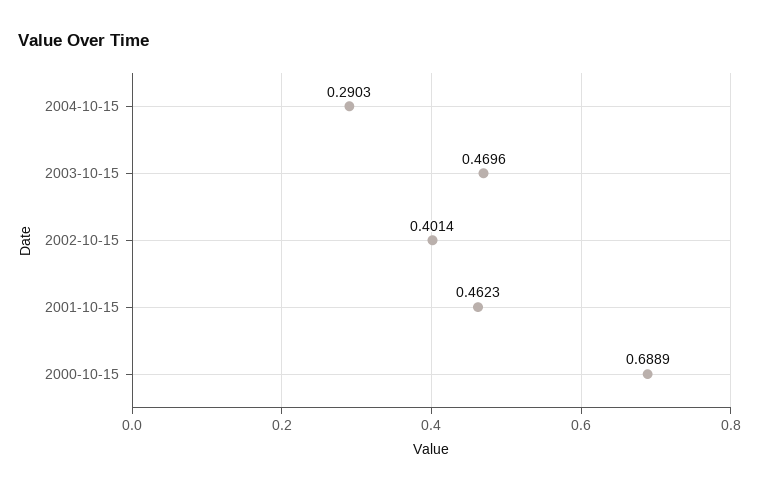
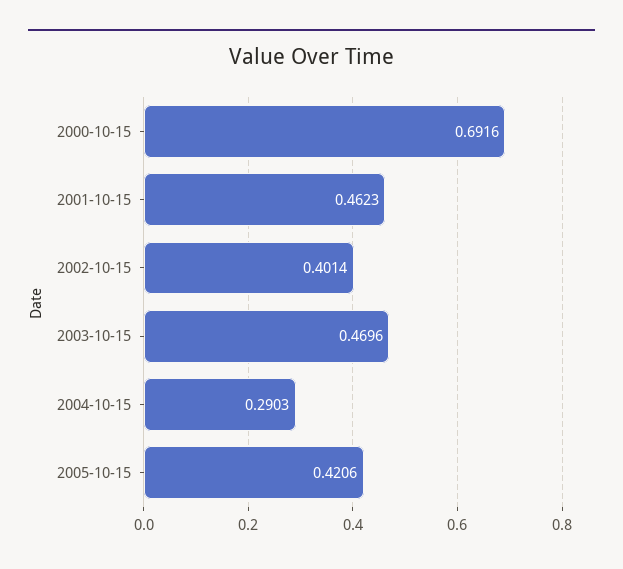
2000-10-15: 0.6889 -> 0.6916
2005-10-15: none -> 0.4206

